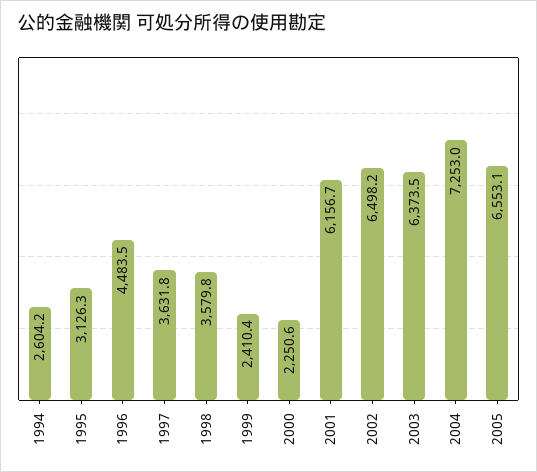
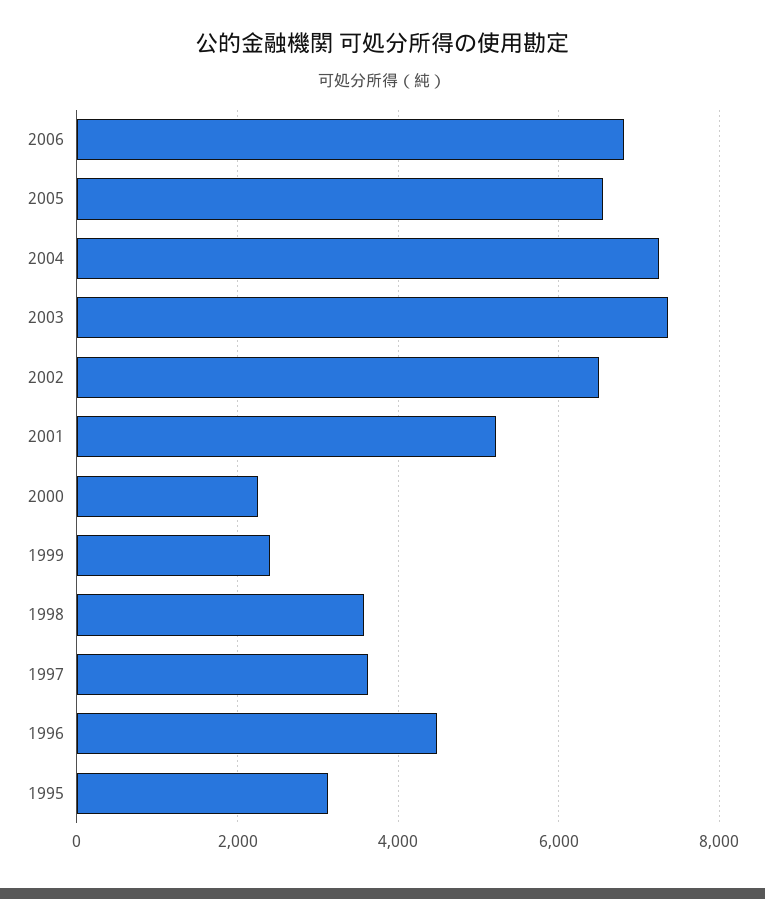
1994: 2604.2 -> none
2001: 6156.7 -> 5200
2003: 6373.5 -> 7400
2006: none -> 6800

